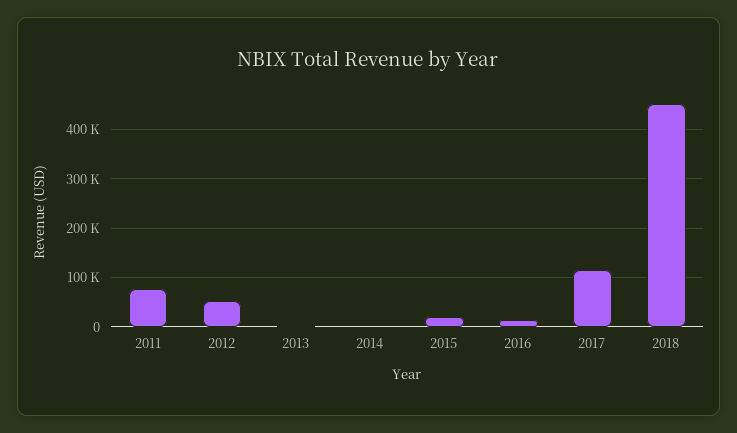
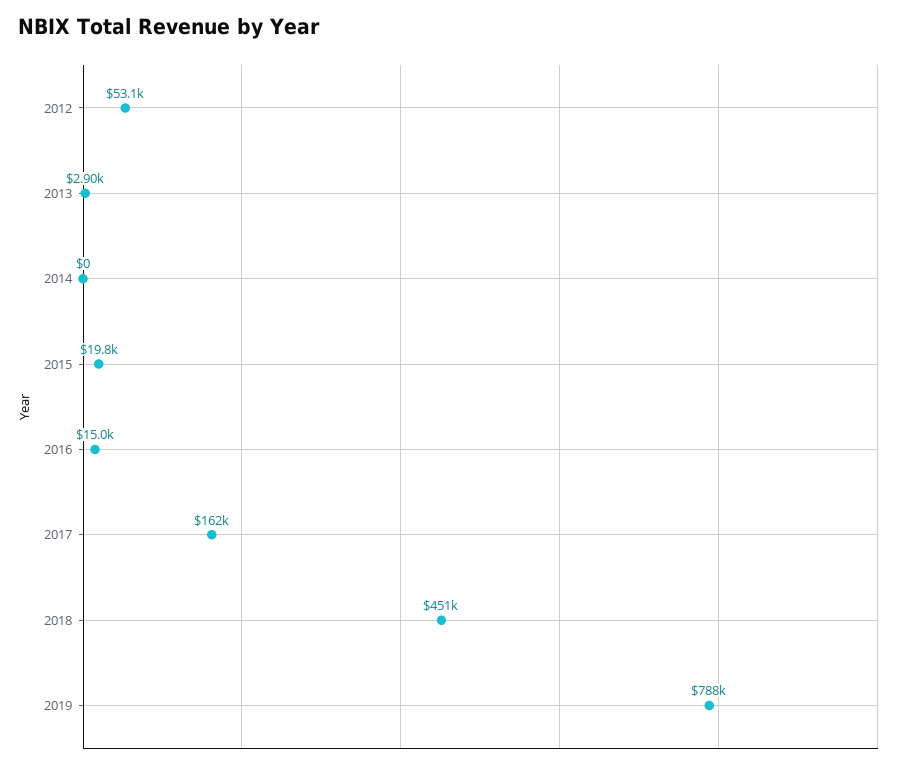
2011: 80000 -> none
2017: 120000 -> 162000
2019: none -> 788000

